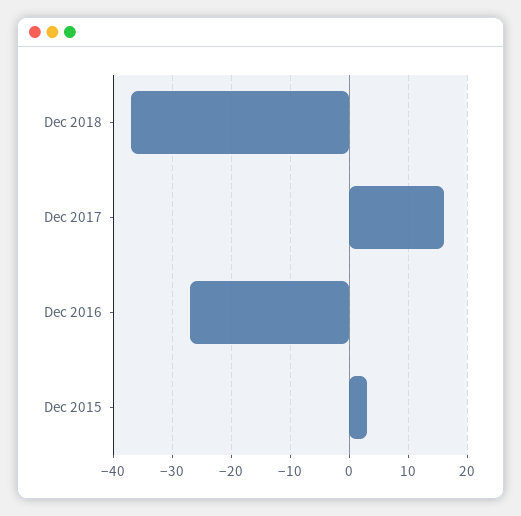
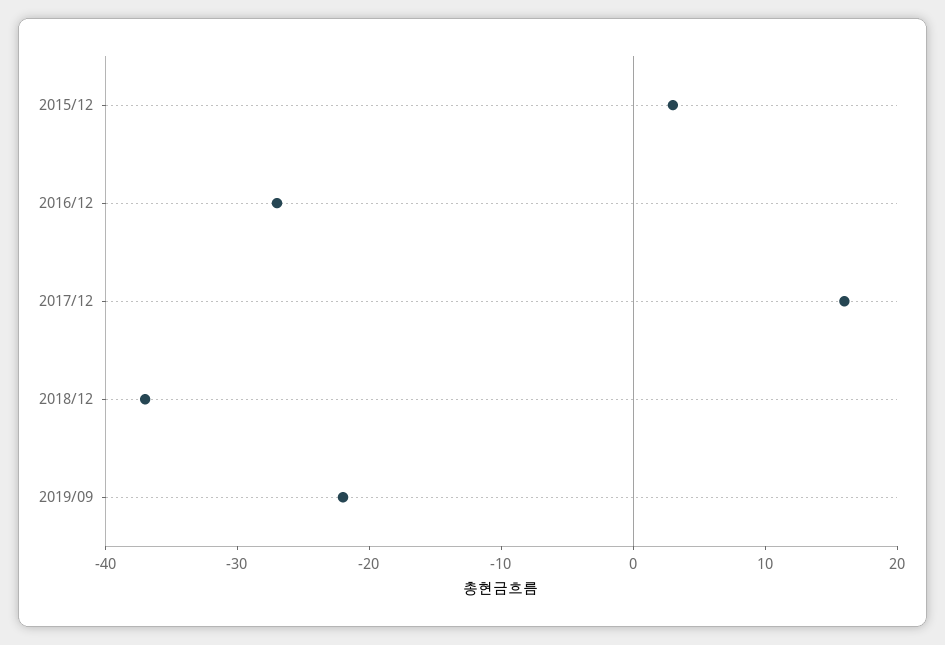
2019/09: none -> -22

